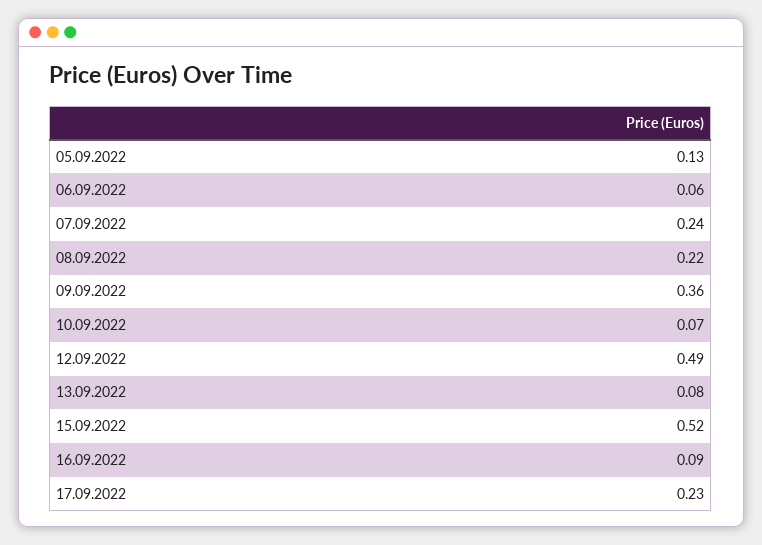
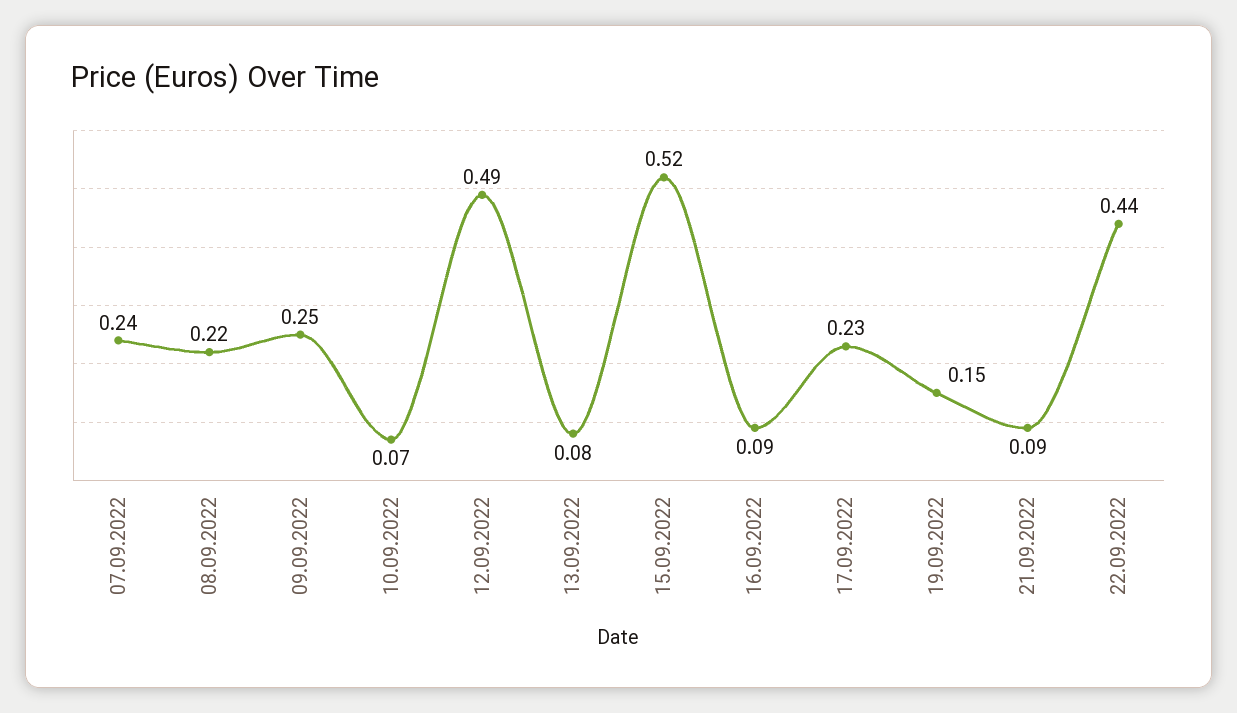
05.09.2022: 0.13 -> none
06.09.2022: 0.06 -> none
09.09.2022: 0.36 -> 0.25
19.09.2022: none -> 0.15
21.09.2022: none -> 0.09
22.09.2022: none -> 0.44

